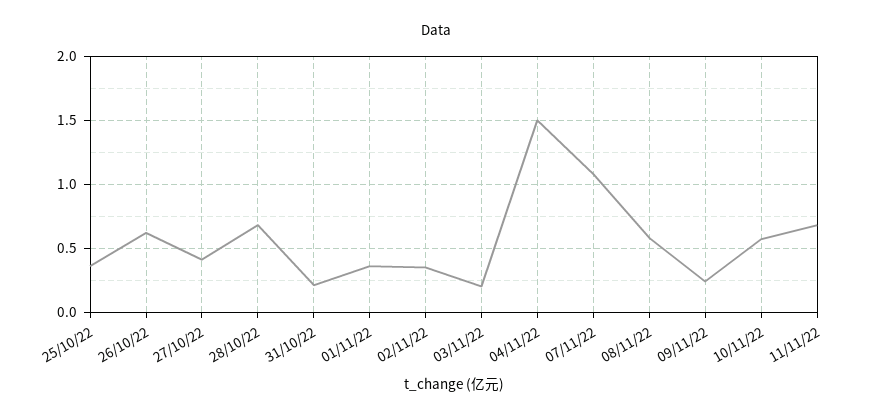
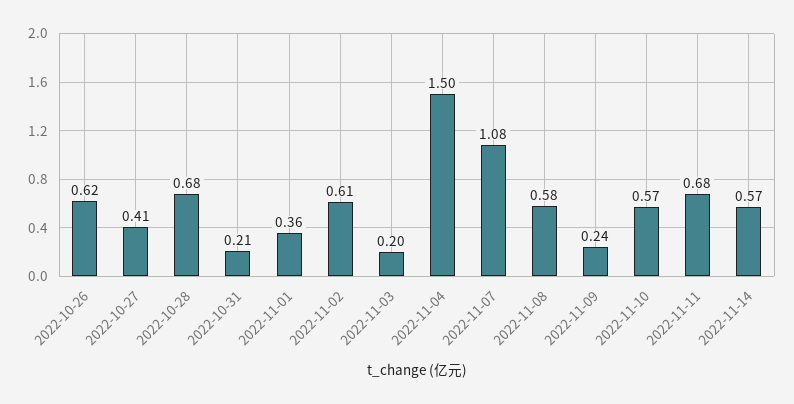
25/10/22: 0.35 -> none
02/11/22: 0.35 -> 0.61
2022-11-14: none -> 0.57

